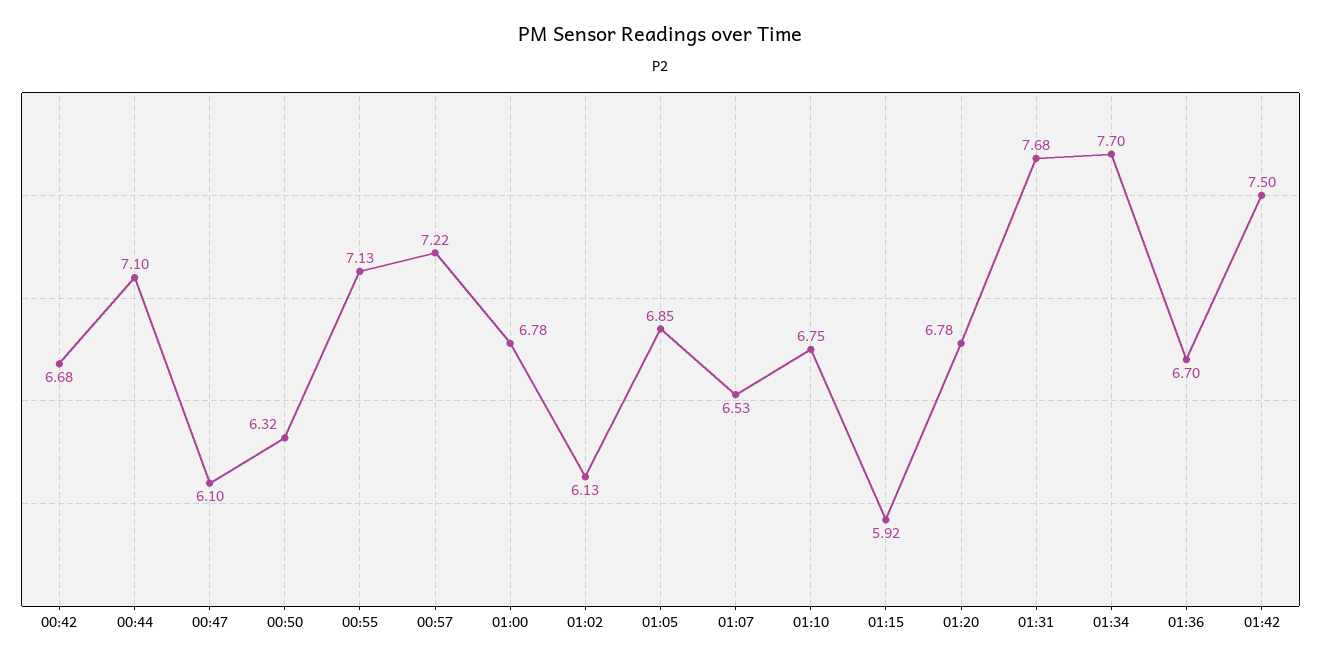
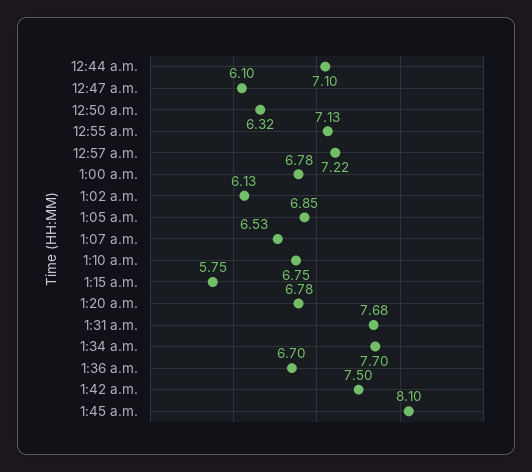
00:42: 6.68 -> none
01:15: 5.92 -> 5.75
1:45 a.m.: none -> 8.1

